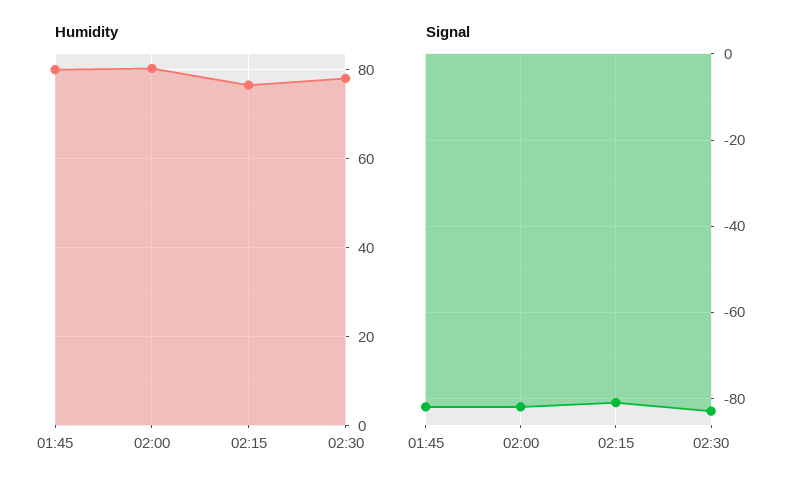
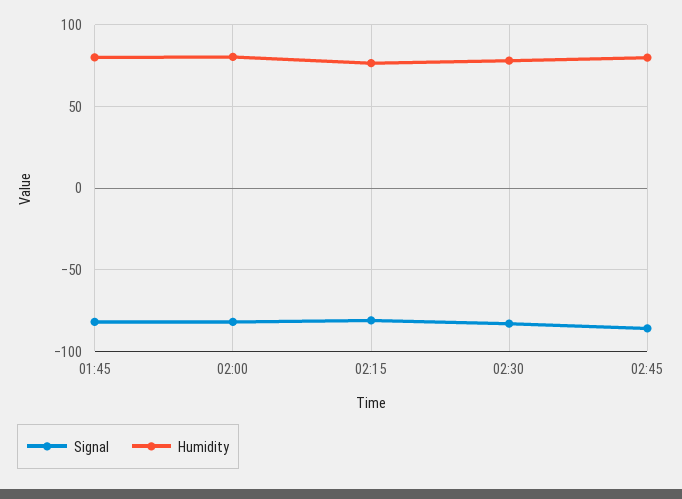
Signal, 02:45: none -> -85
Humidity, 02:45: none -> 80

